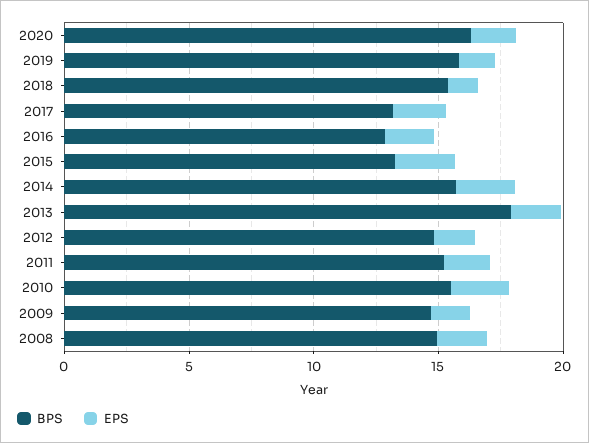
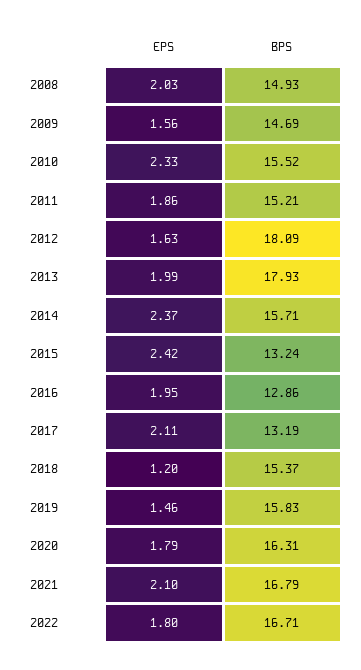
BPS, 2012: 15 -> 18.09
EPS, 2021: none -> 2.1
BPS, 2021: none -> 16.79
EPS, 2022: none -> 1.8
BPS, 2022: none -> 16.71

